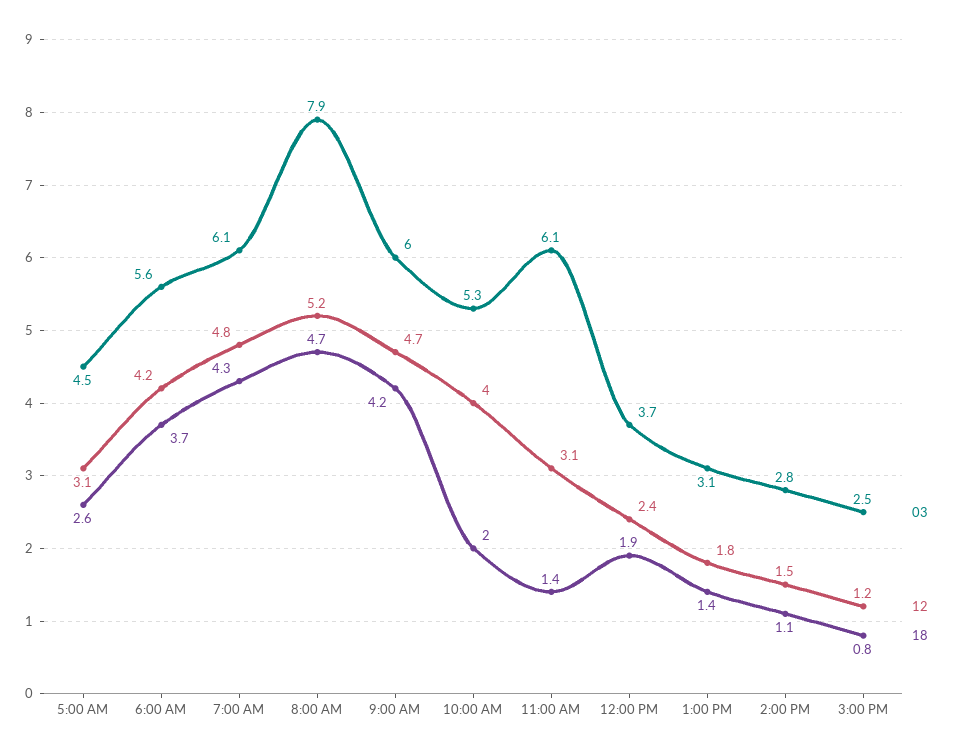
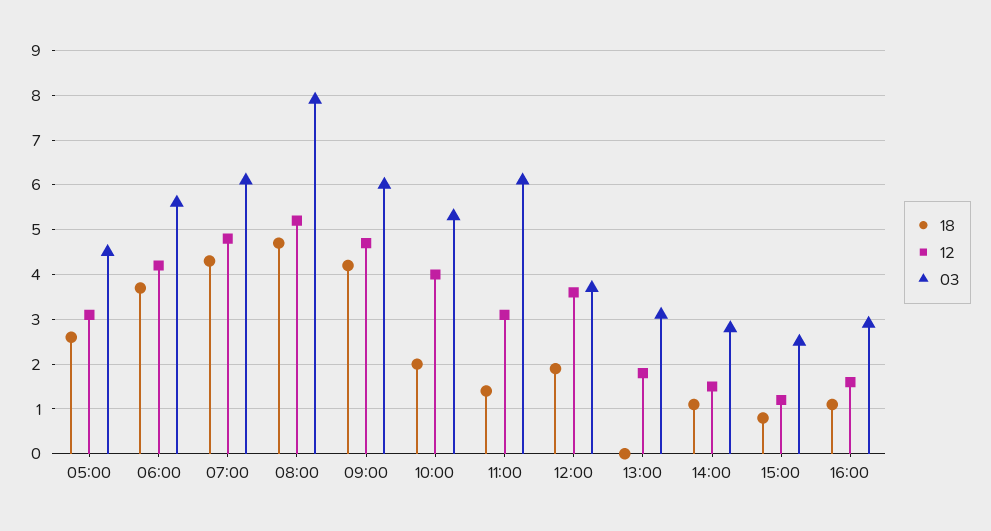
12, 12:00 PM: 2.4 -> 3.5
18, 1:00 PM: 1.4 -> 0
18, 16:00: none -> 1
12, 16:00: none -> 1.5
03, 16:00: none -> 3

